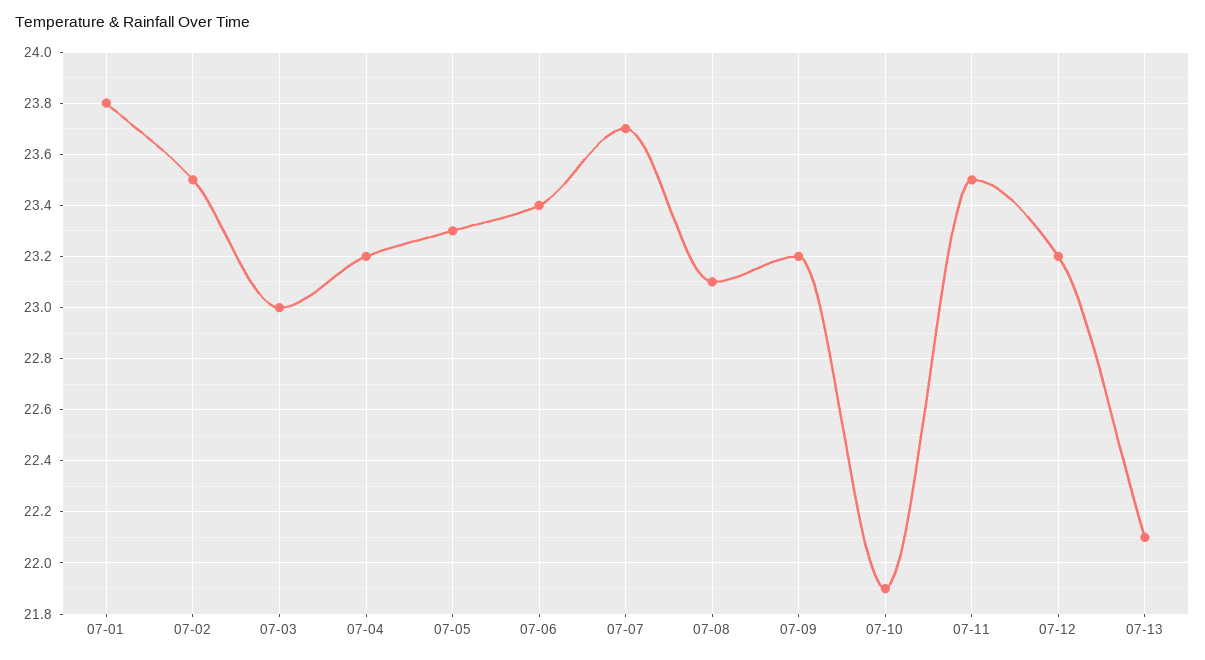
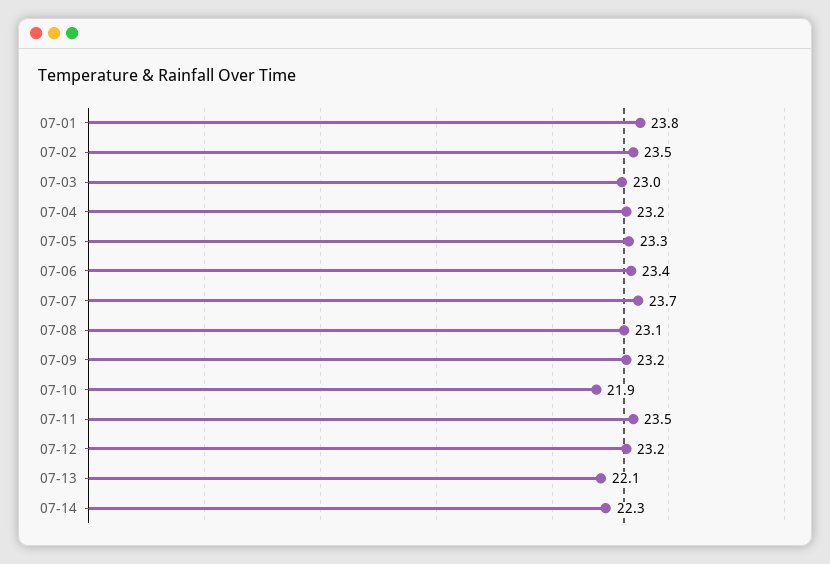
07-14: none -> 22.3

